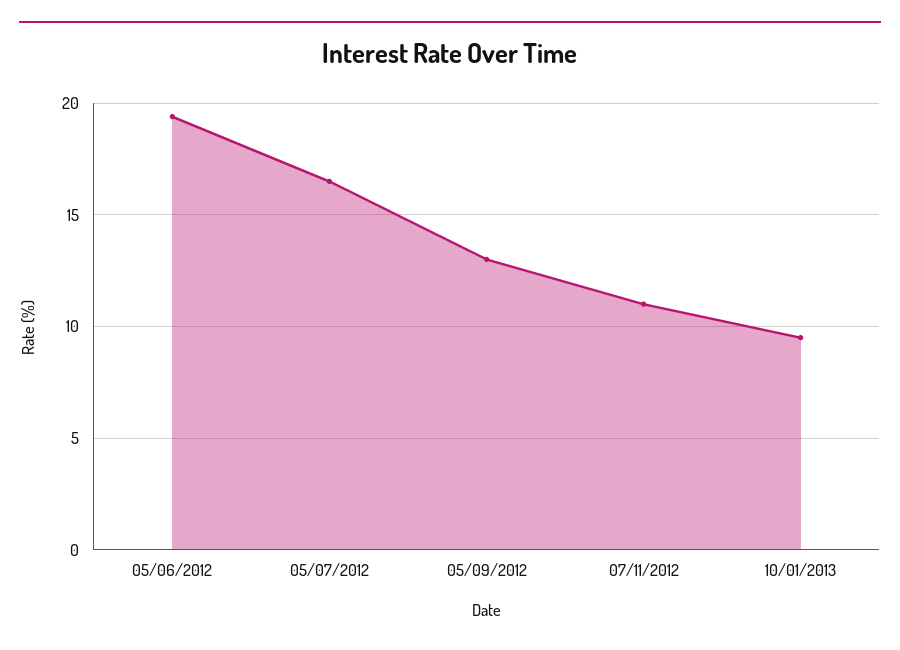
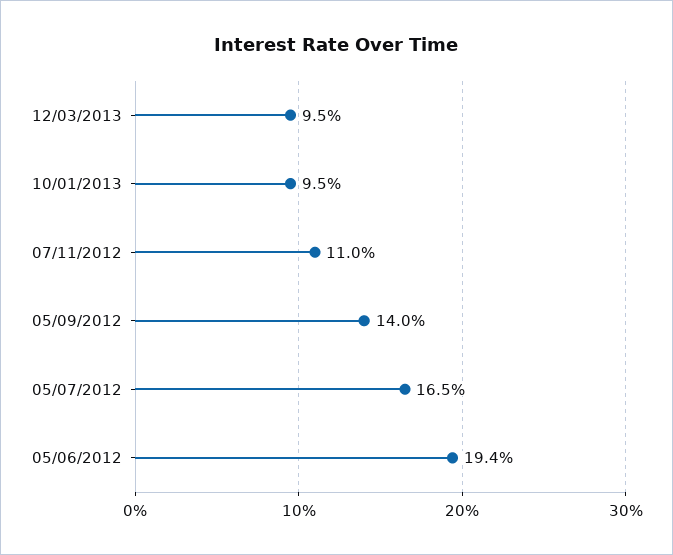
05/09/2012: 13 -> 14
12/03/2013: none -> 9.5

